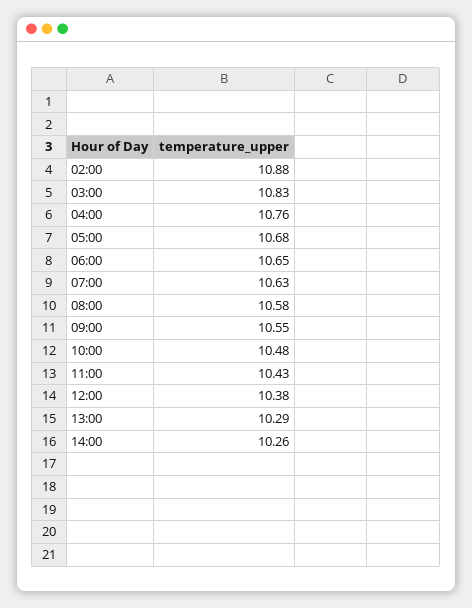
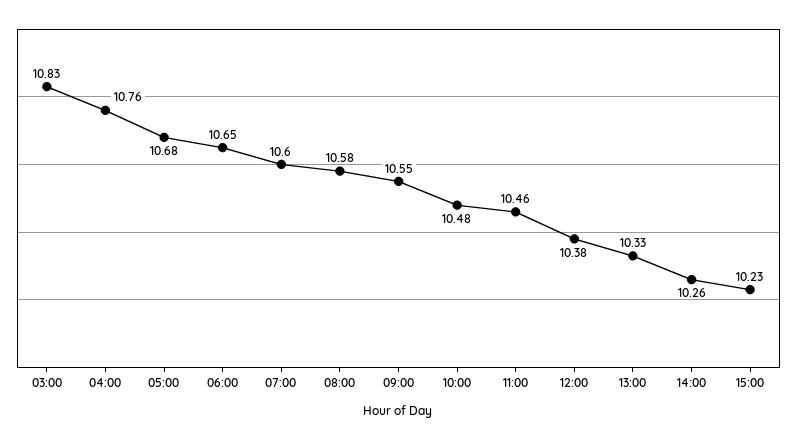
02:00: 10.88 -> none
07:00: 10.63 -> 10.6
11:00: 10.43 -> 10.46
13:00: 10.29 -> 10.33
15:00: none -> 10.23

